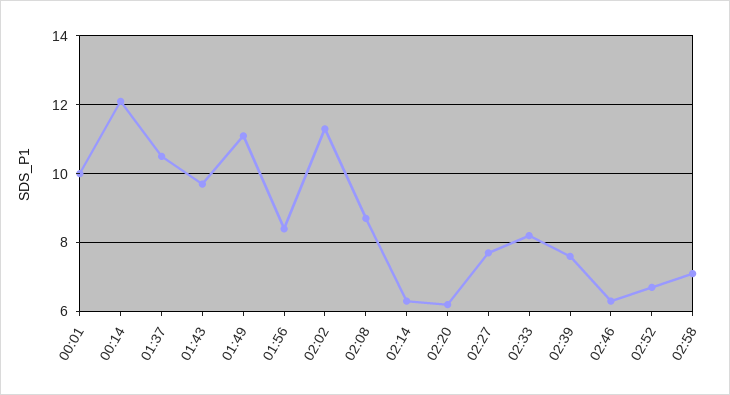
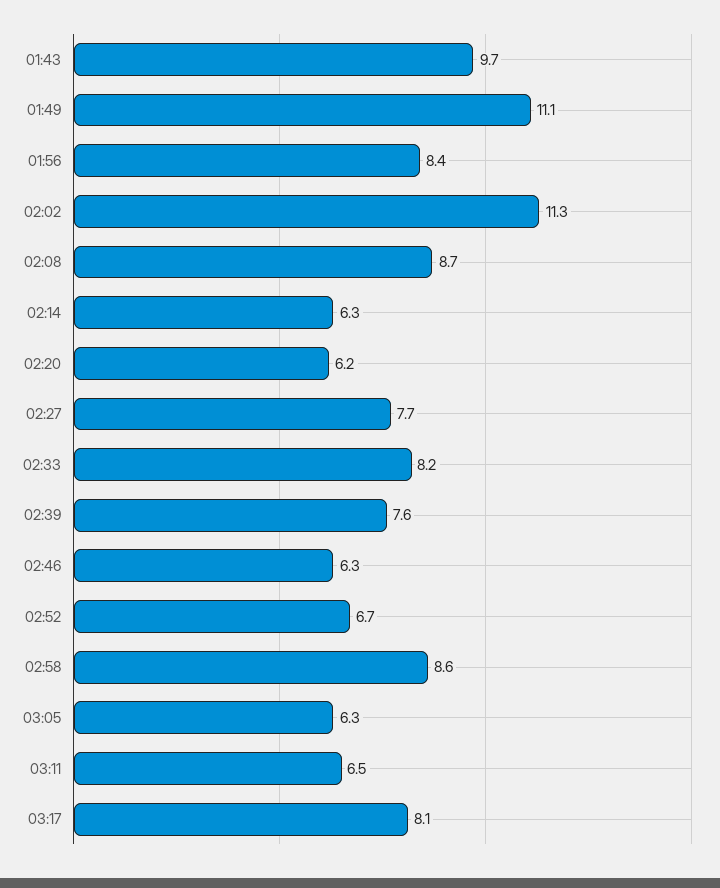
00:01: 10 -> none
00:14: 12 -> none
01:37: 10.5 -> none
02:58: 7 -> 8.6
03:05: none -> 6.3
03:11: none -> 6.5
03:17: none -> 8.1

